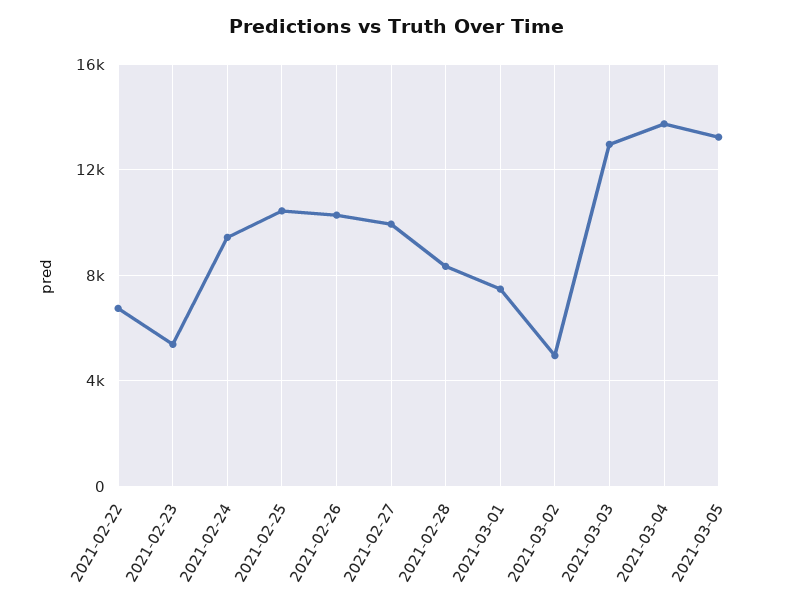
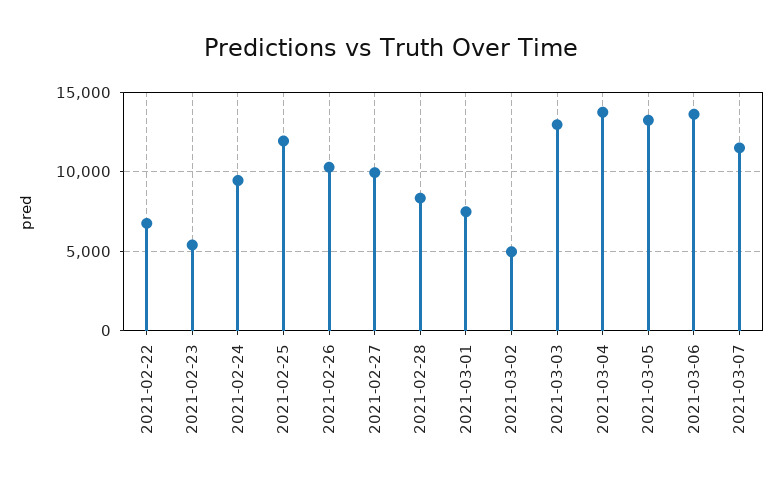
2021-02-25: 10500 -> 12000
2021-03-06: none -> 13500
2021-03-07: none -> 11500

